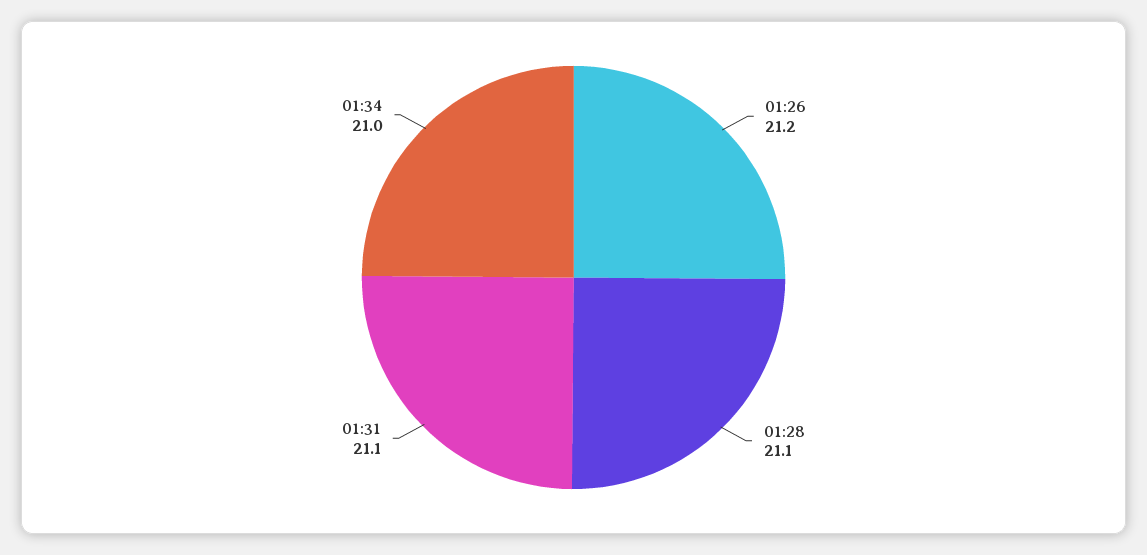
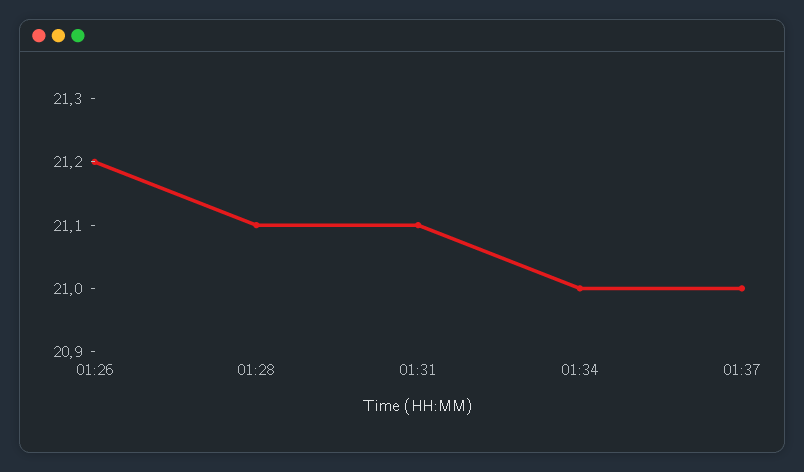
01:37: none -> 21

